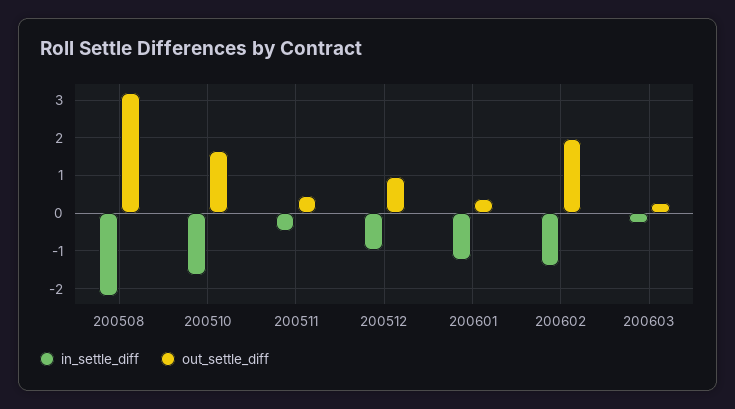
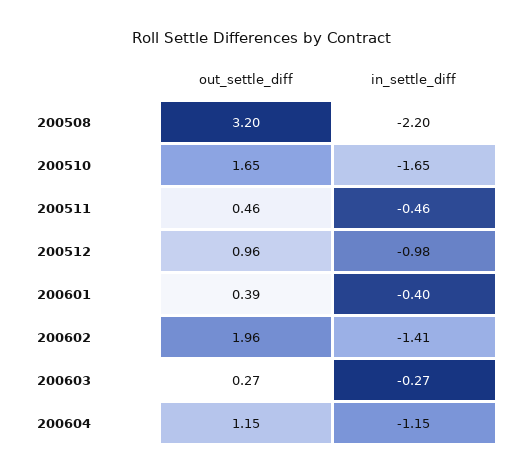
in_settle_diff, 200601: -1.2 -> -0.4
out_settle_diff, 200604: none -> 1.15
in_settle_diff, 200604: none -> -1.15

